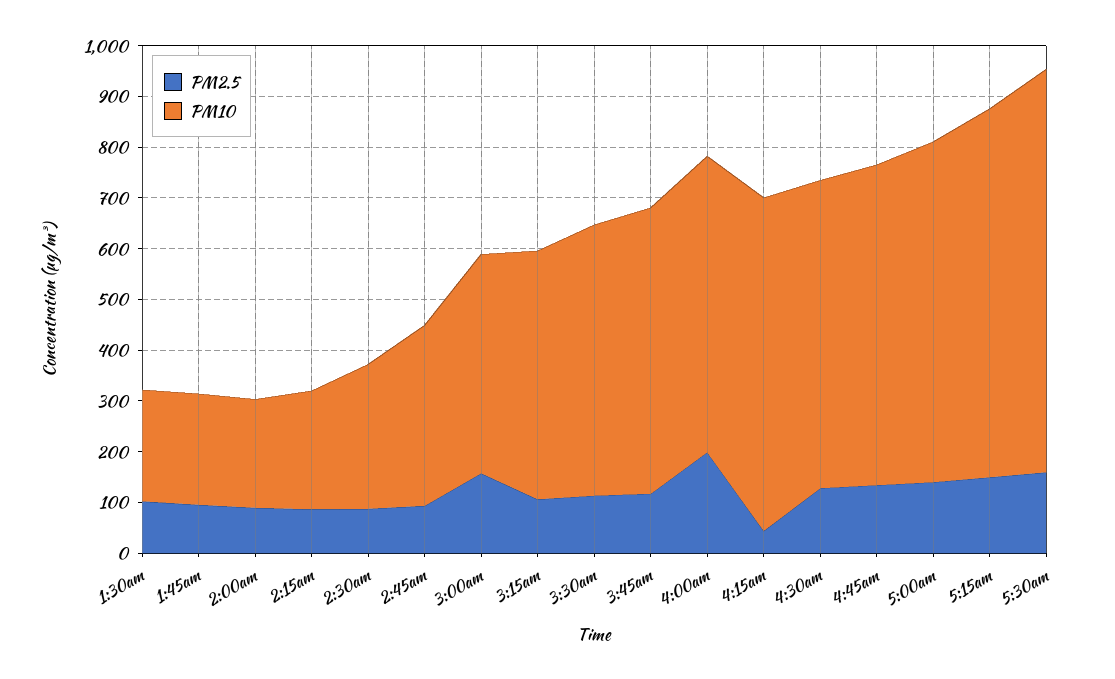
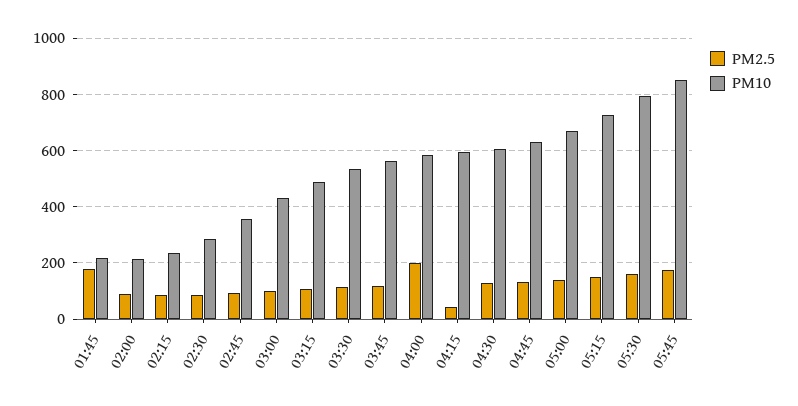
PM2.5, 1:30am: 100 -> none
PM10, 1:30am: 220 -> none
PM2.5, 1:45am: 100 -> 175
PM2.5, 3:00am: 160 -> 100
PM10, 4:15am: 660 -> 600
PM2.5, 05:45: none -> 175
PM10, 05:45: none -> 850

